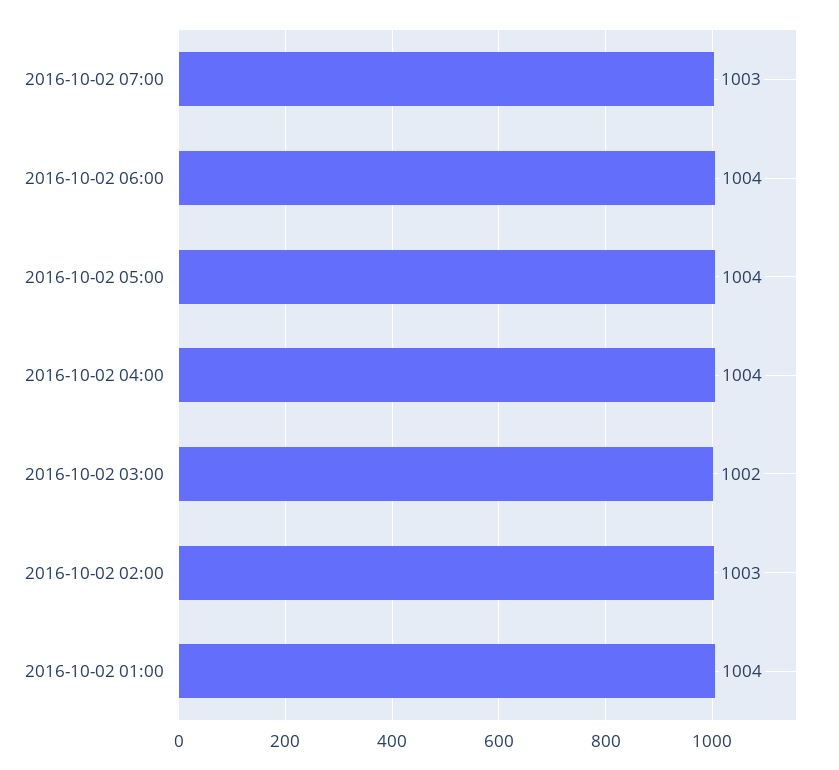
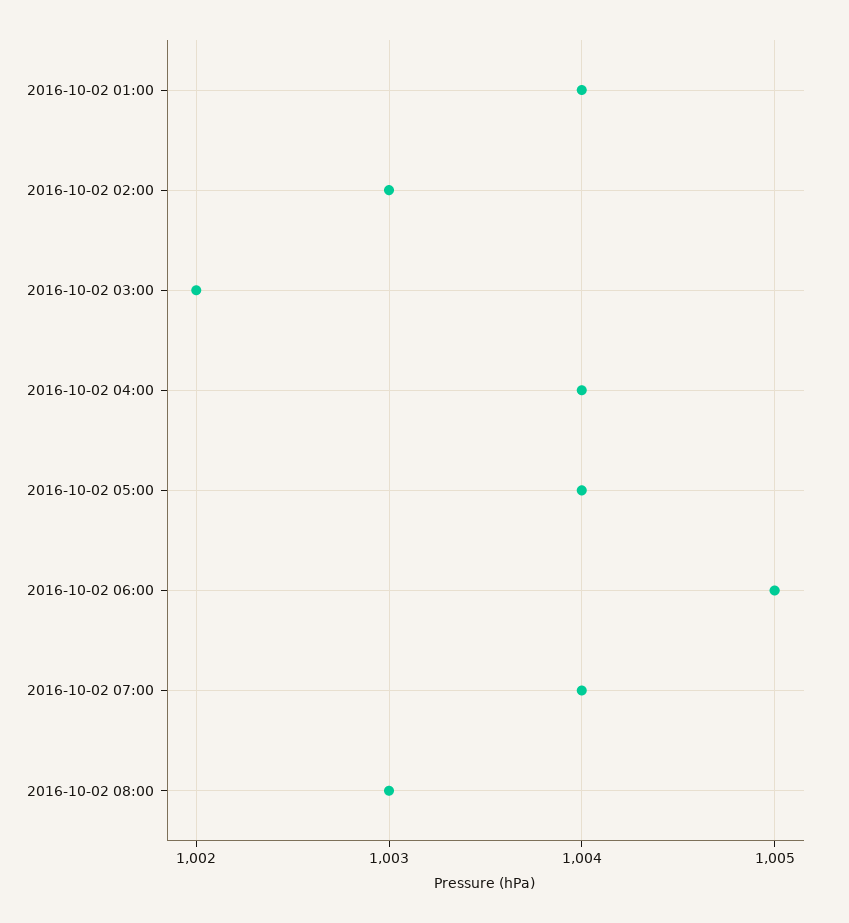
2016-10-02 07:00: 1003 -> 1004
2016-10-02 06:00: 1004 -> 1005
2016-10-02 08:00: none -> 1003

